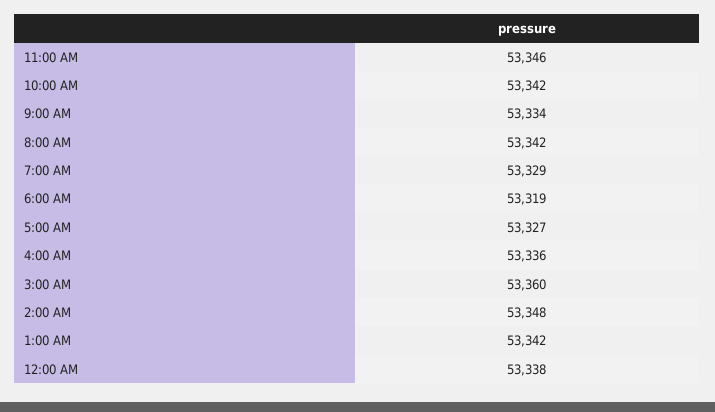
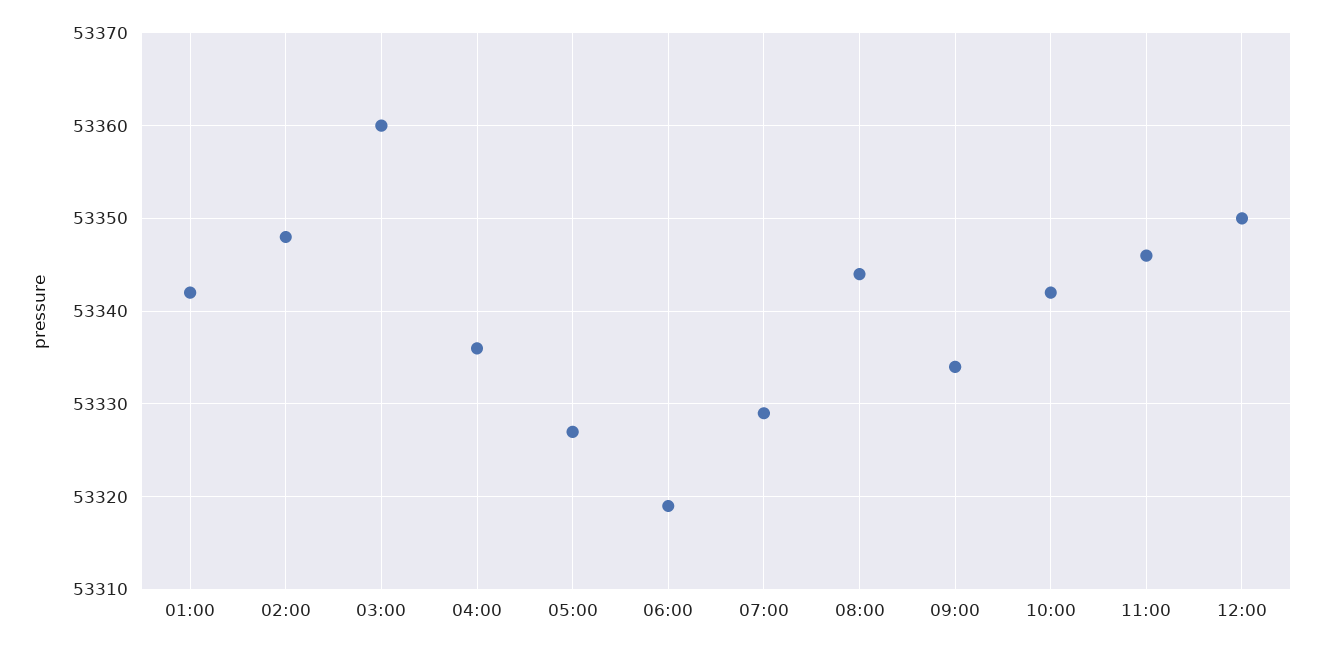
8:00 AM: 53342 -> 53344
12:00 AM: 53338 -> none
12:00: none -> 53350

